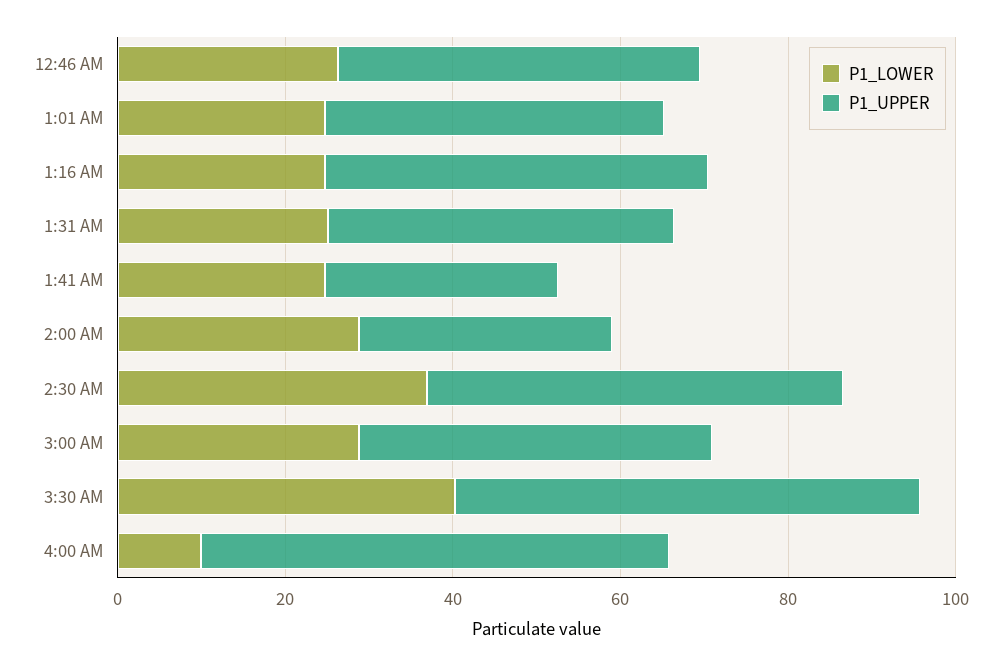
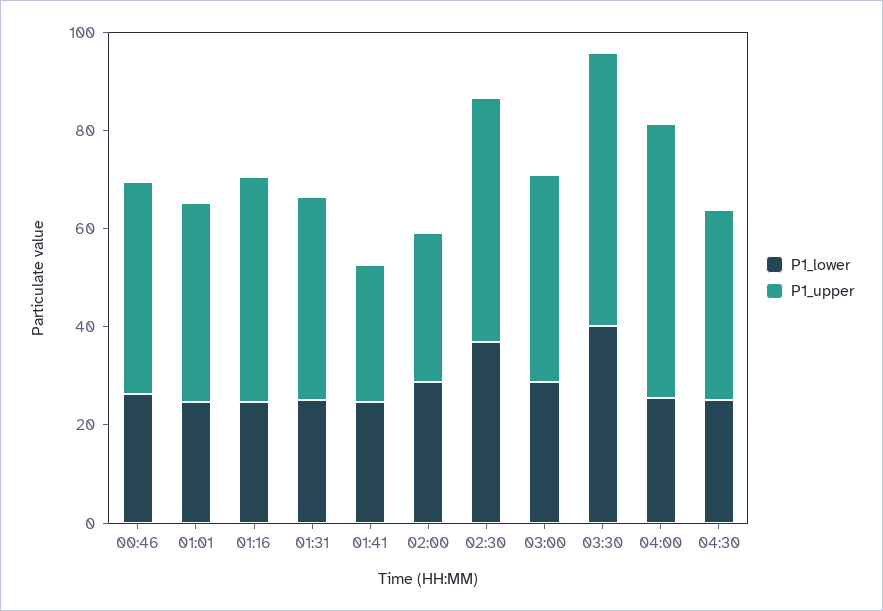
P1_LOWER, 4:00 AM: 10 -> 25
P1_LOWER, 04:30: none -> 25
P1_UPPER, 04:30: none -> 40

